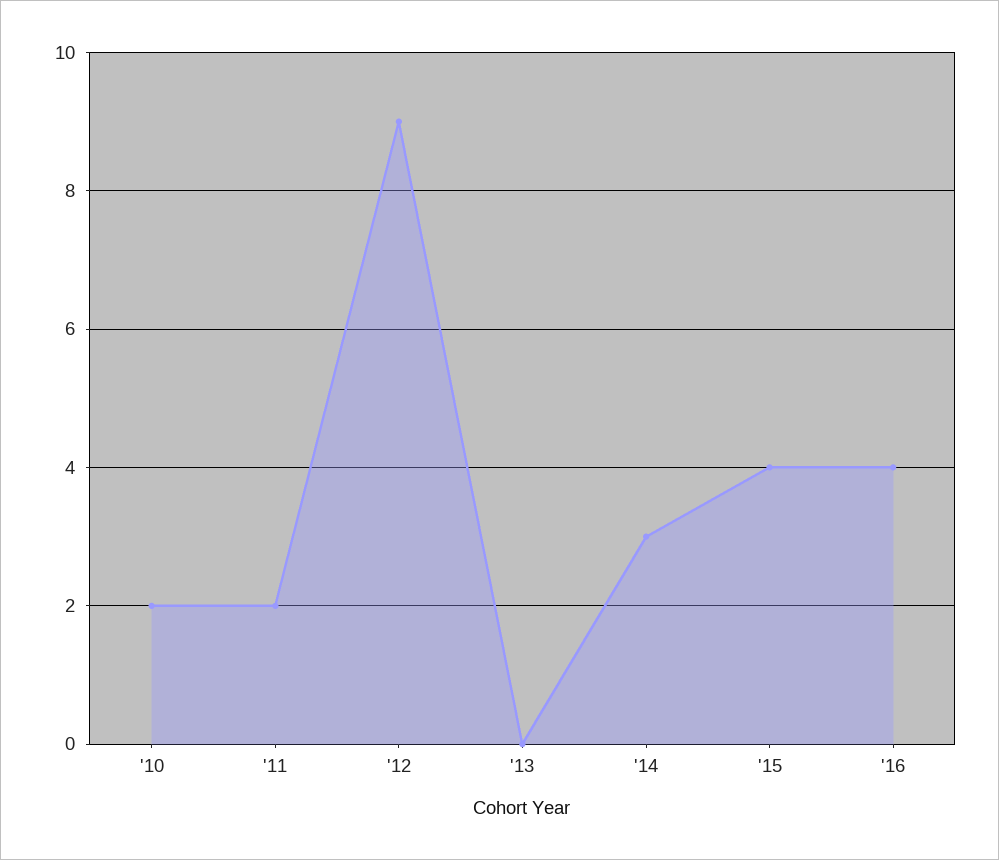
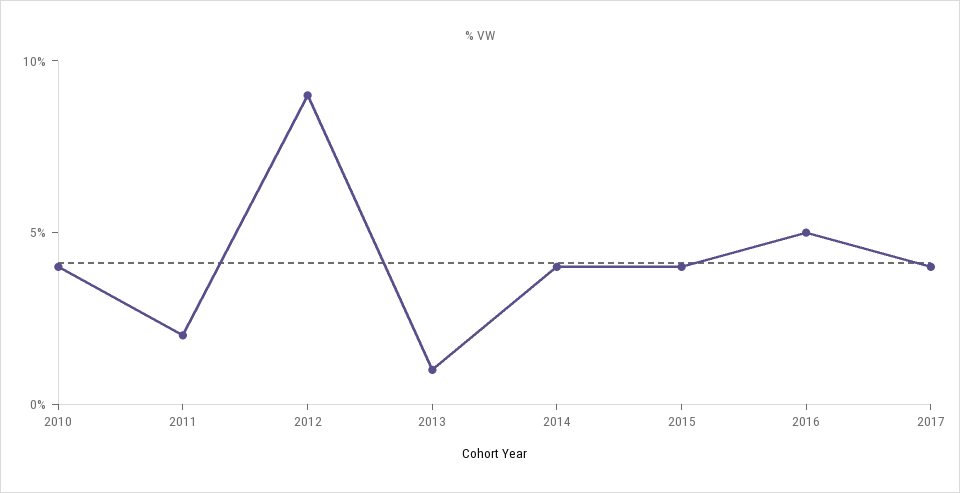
'10: 2 -> 4
'13: 0 -> 1
'14: 3 -> 4
'16: 4 -> 5
2017: none -> 4

